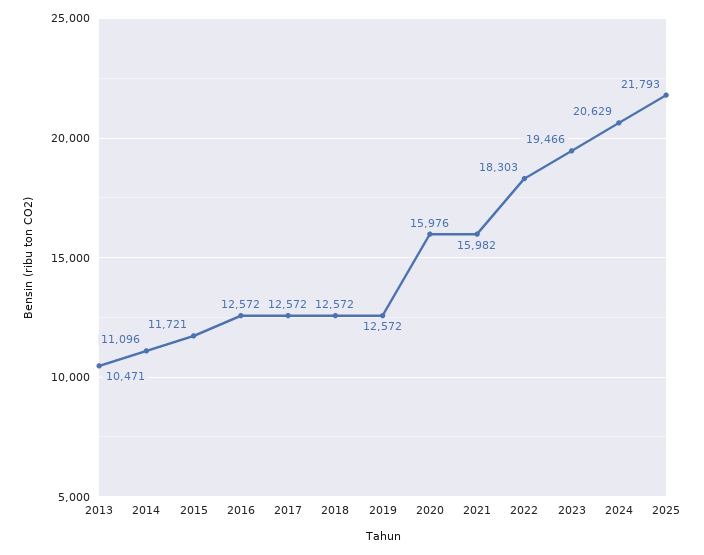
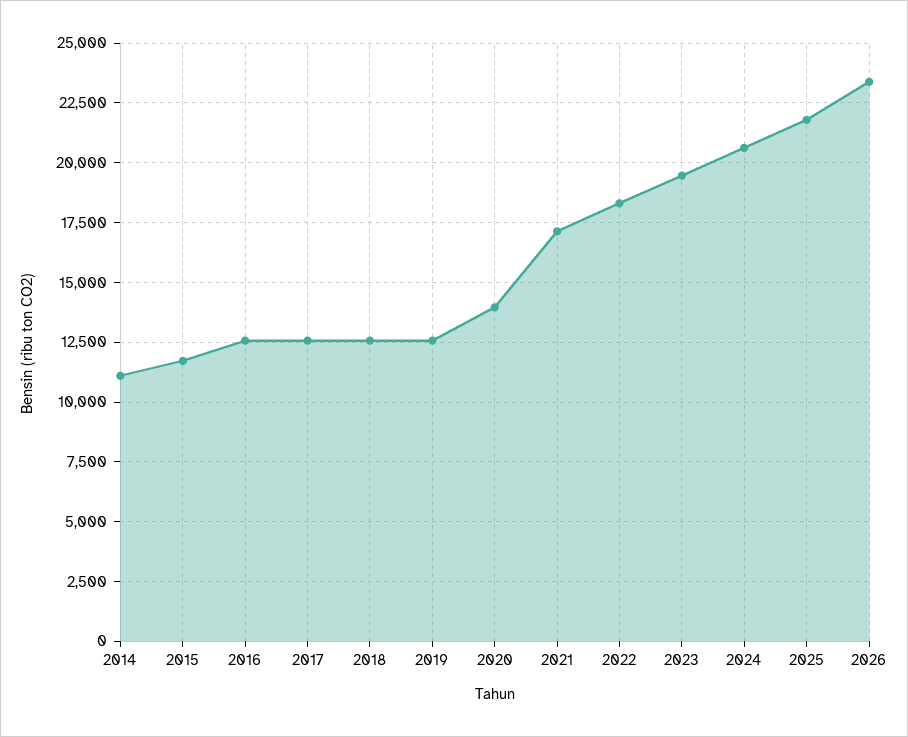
2013: 10471 -> none
2020: 15976 -> 14000
2021: 15982 -> 17000
2026: none -> 23500

